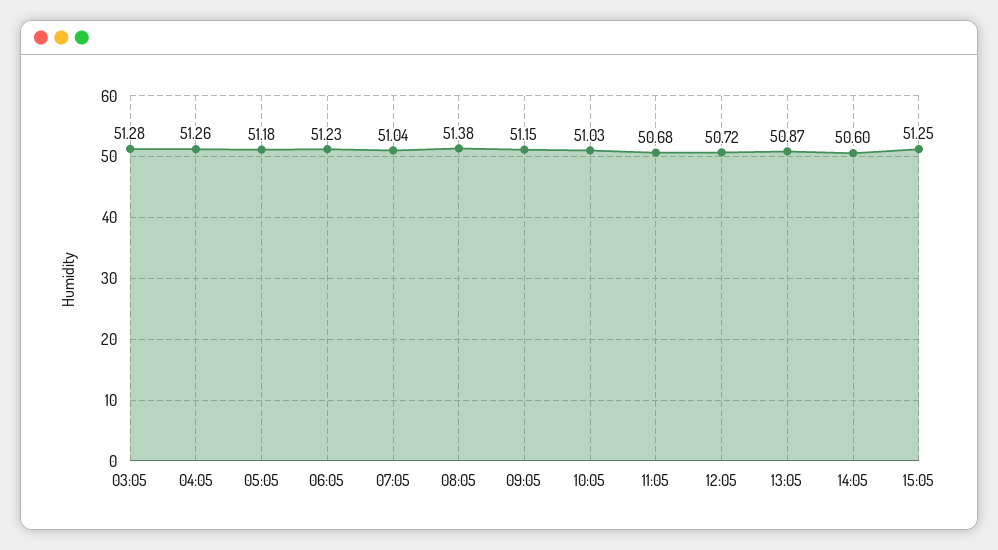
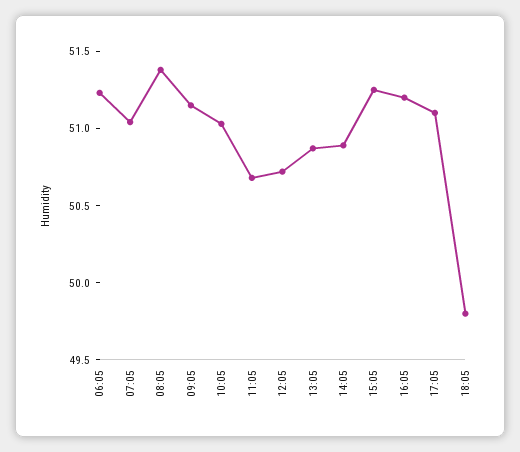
03:05: 51.28 -> none
04:05: 51.26 -> none
05:05: 51.18 -> none
14:05: 50.6 -> 50.9
16:05: none -> 51.2
17:05: none -> 51.1
18:05: none -> 49.8

